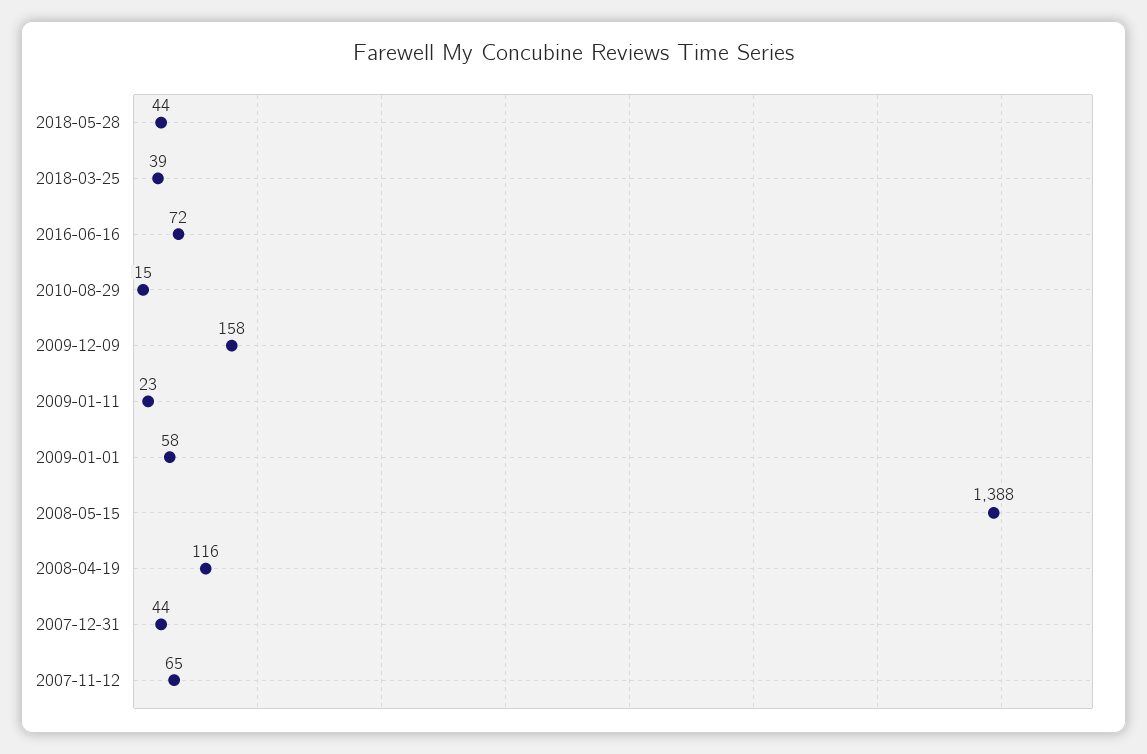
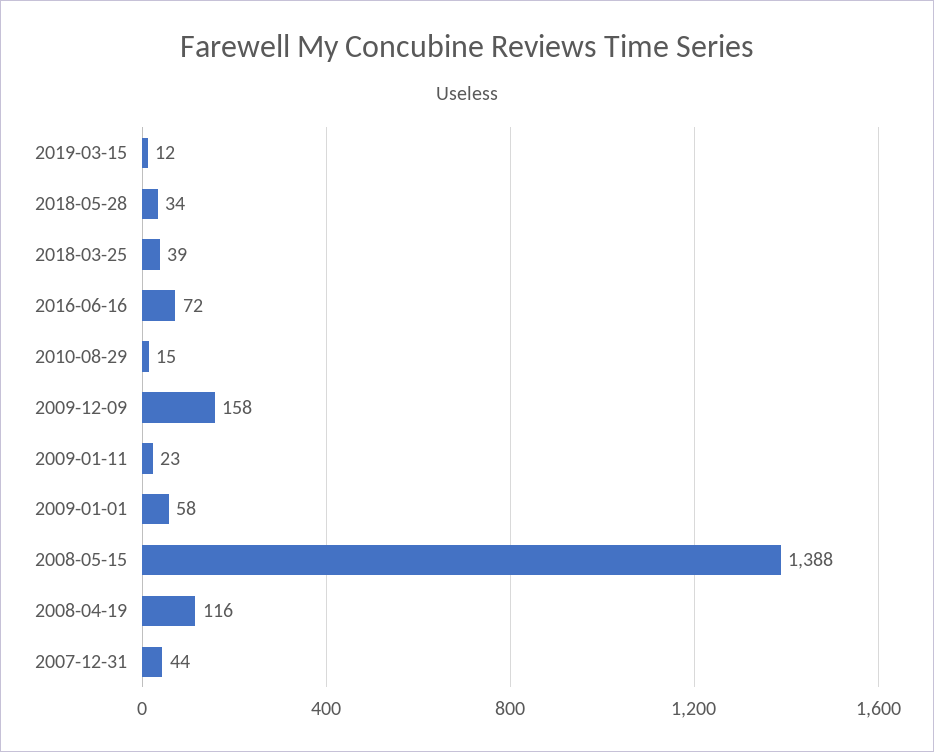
2018-05-28: 44 -> 34
2007-11-12: 65 -> none
2019-03-15: none -> 12

